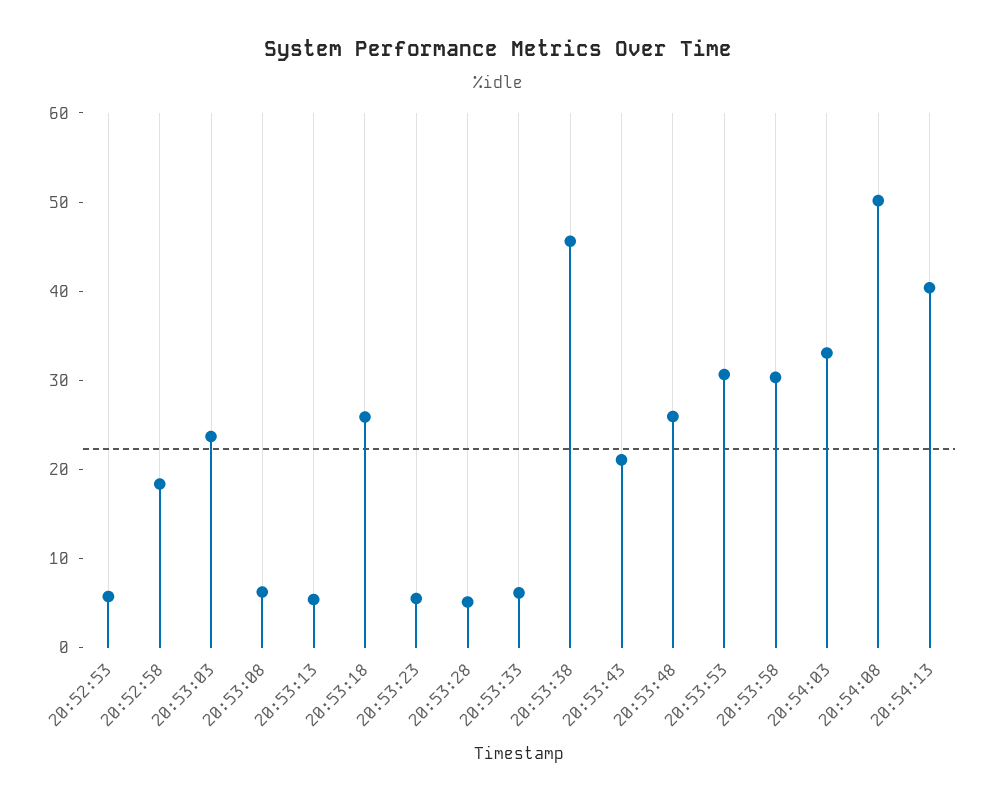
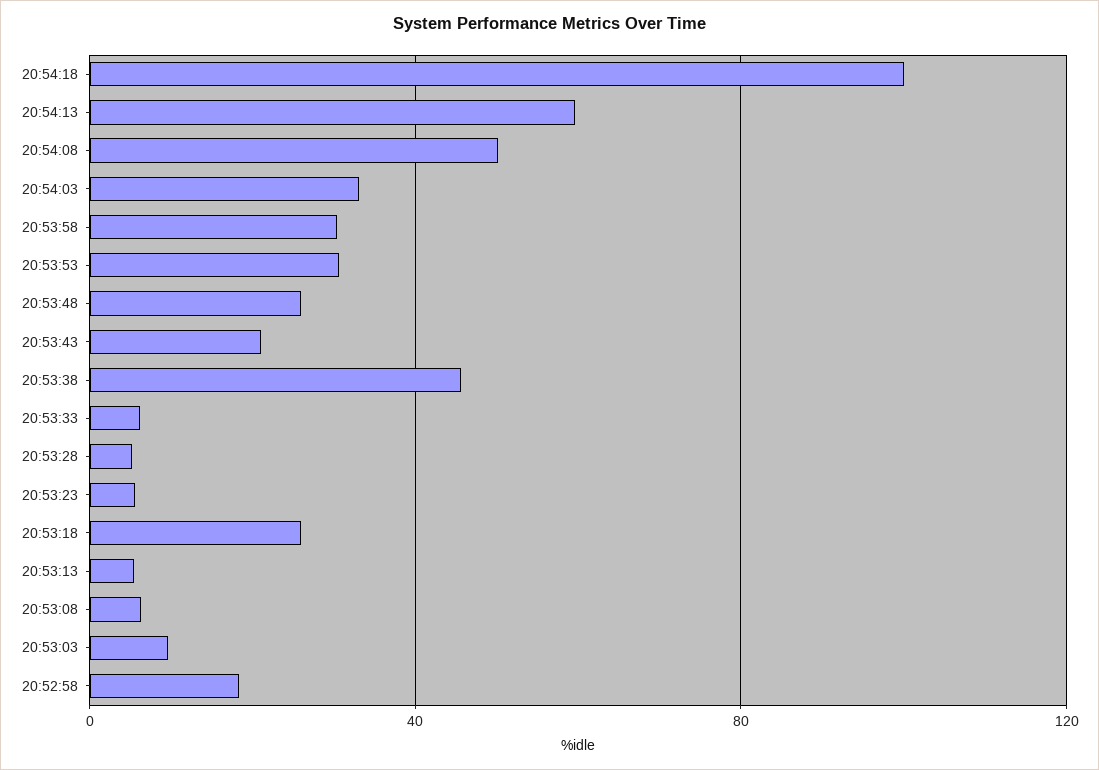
20:52:53: 6 -> none
20:53:03: 24 -> 10
20:54:13: 40 -> 60
20:54:18: none -> 100

